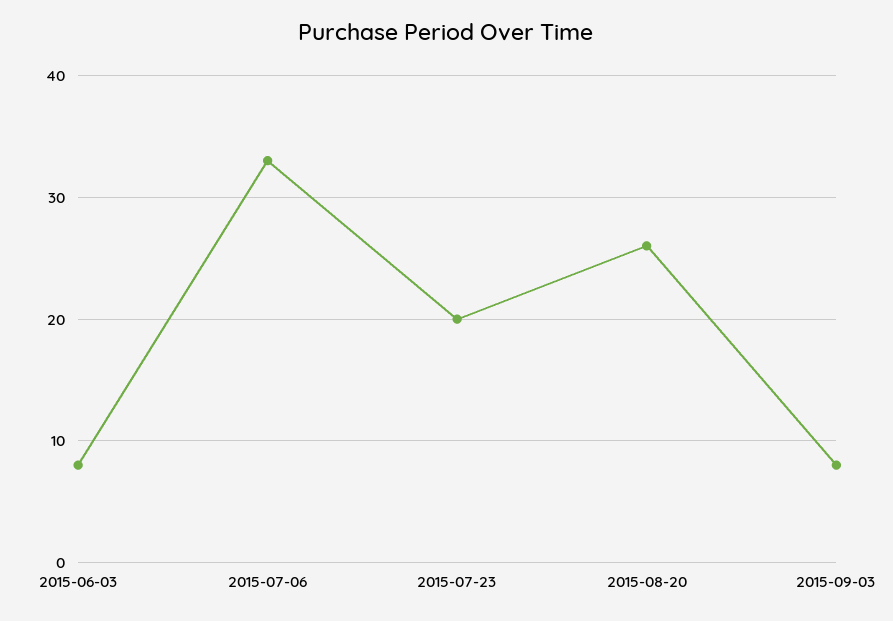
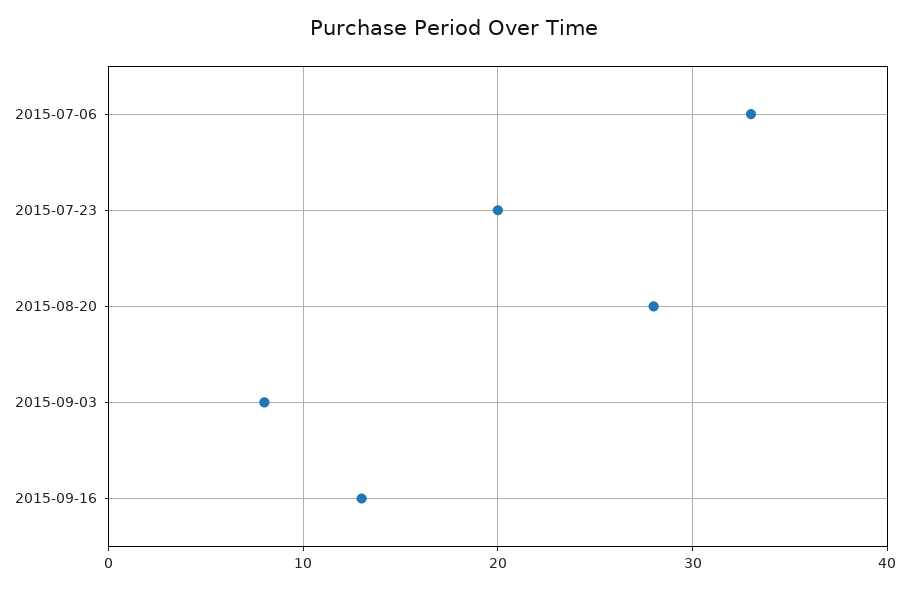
2015-06-03: 8 -> none
2015-08-20: 26 -> 28
2015-09-16: none -> 13

